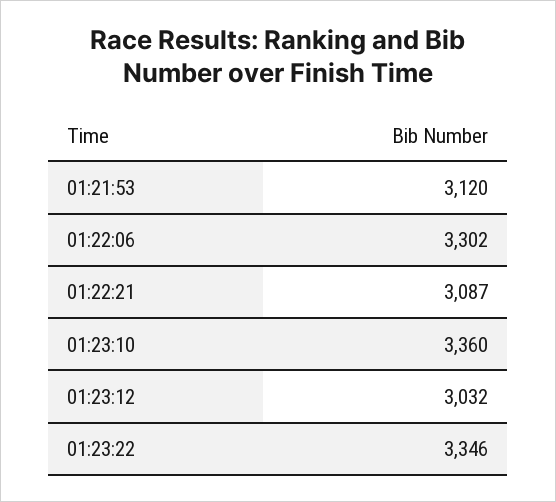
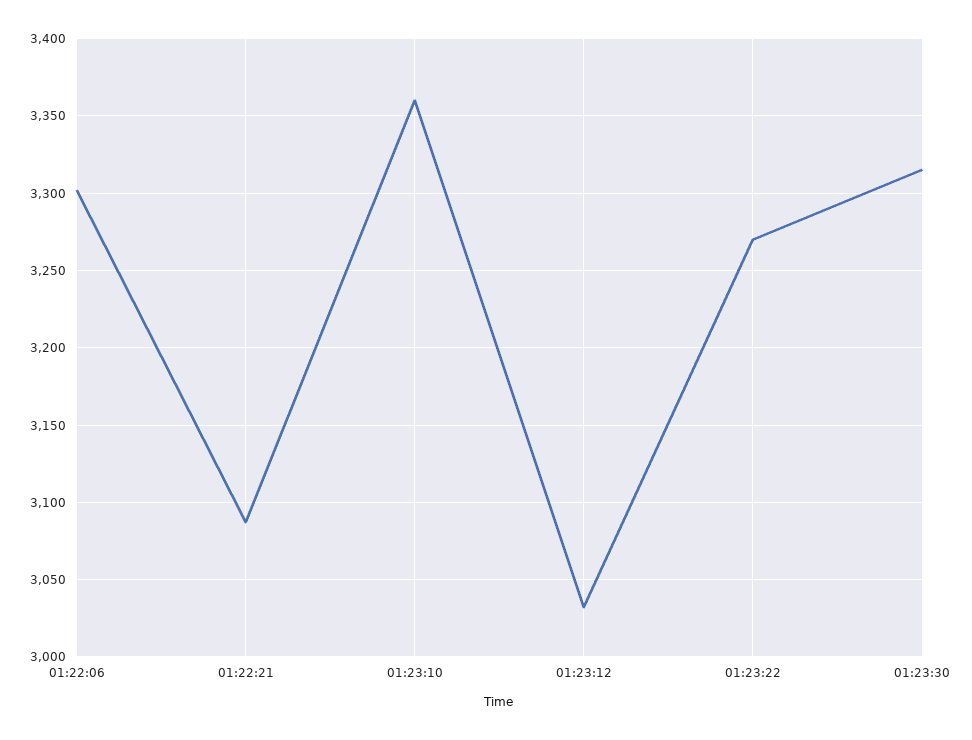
01:21:53: 3120 -> none
01:23:22: 3346 -> 3270
01:23:30: none -> 3315

